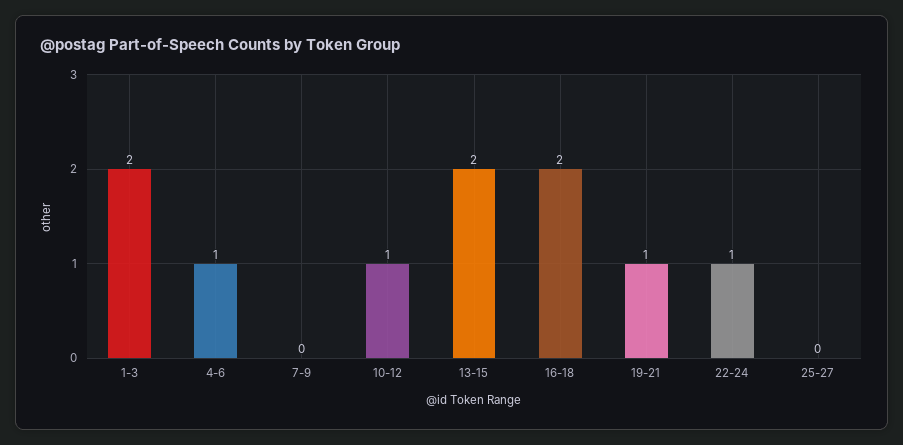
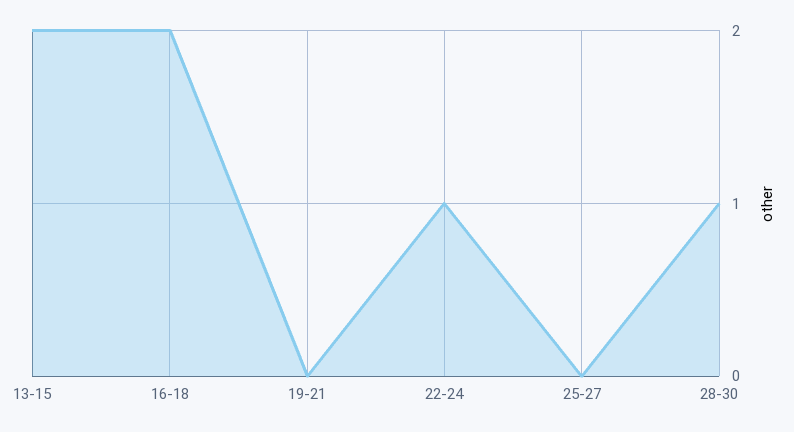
1-3: 2 -> none
4-6: 1 -> none
7-9: 0 -> none
10-12: 1 -> none
19-21: 1 -> 0
28-30: none -> 1

